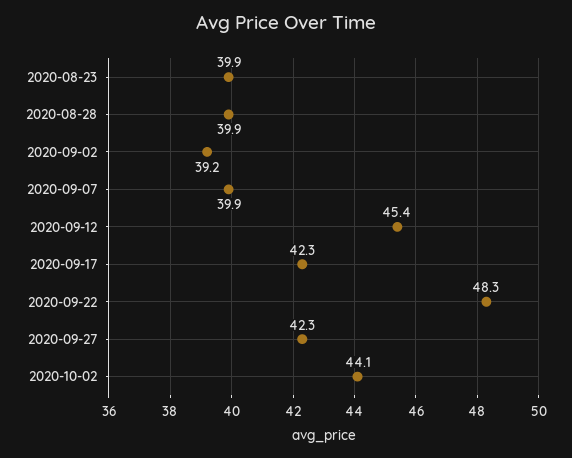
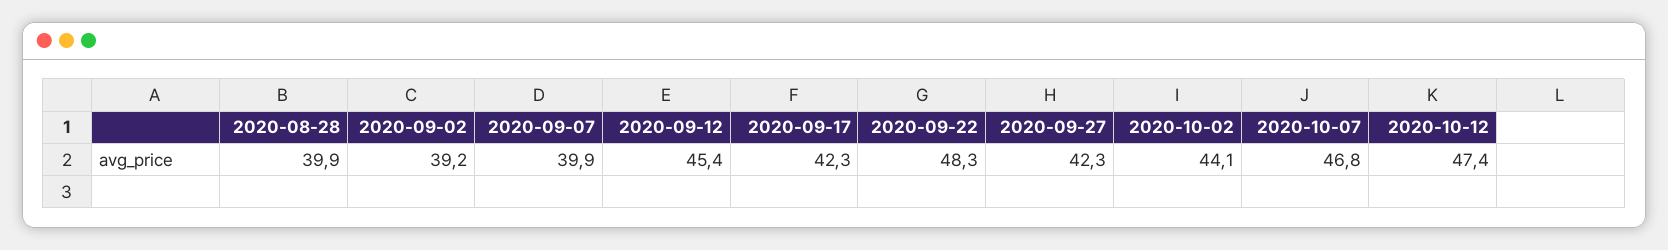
2020-08-23: 39.9 -> none
2020-10-07: none -> 46.8
2020-10-12: none -> 47.4

